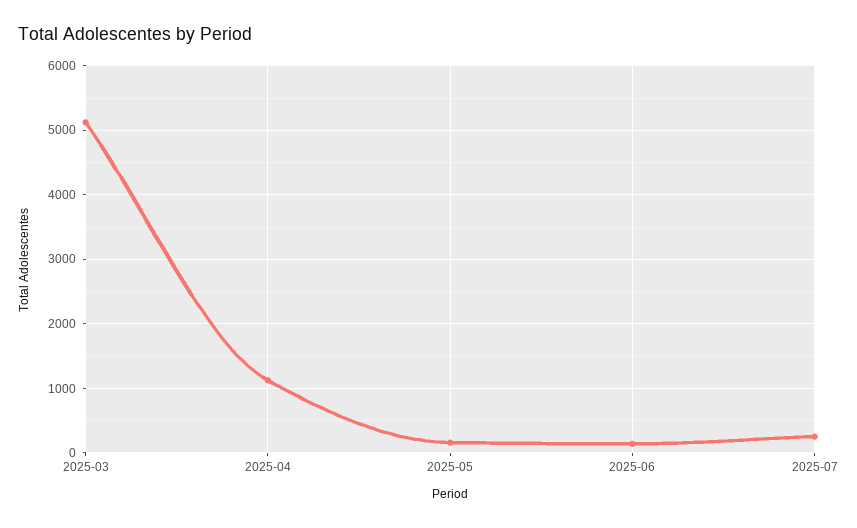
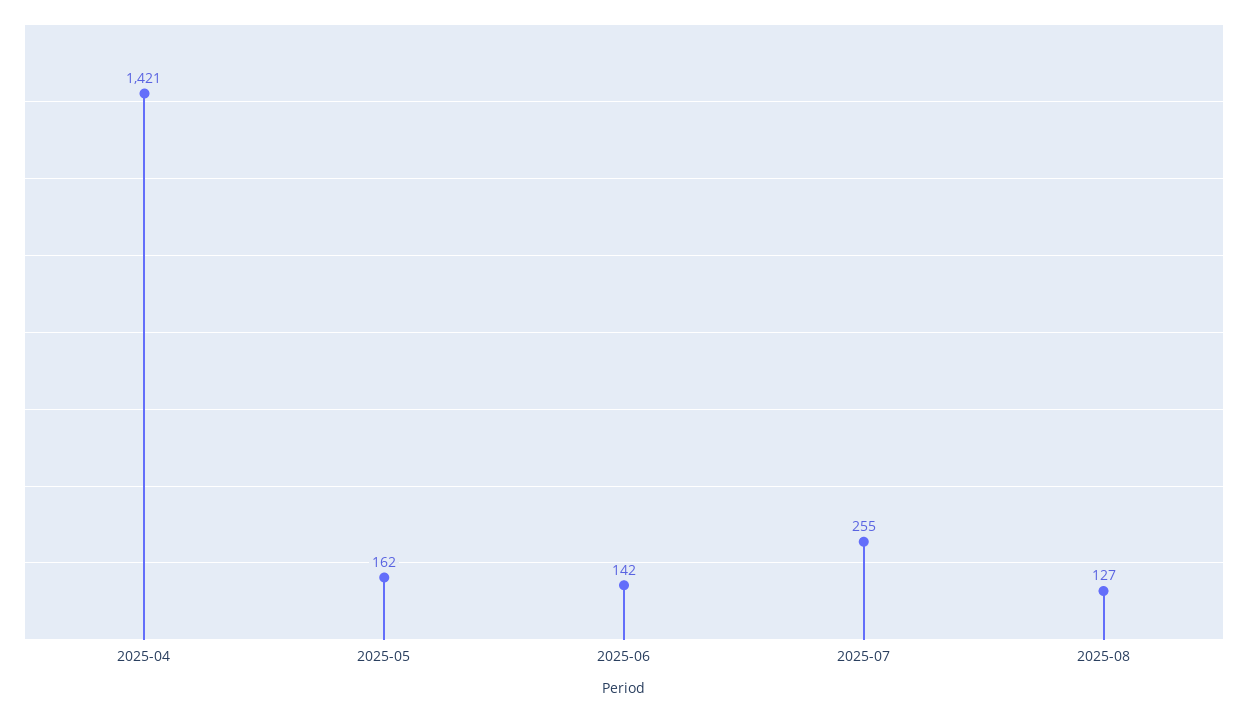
2025-03: 5100 -> none
2025-04: 1100 -> 1421
2025-08: none -> 127

